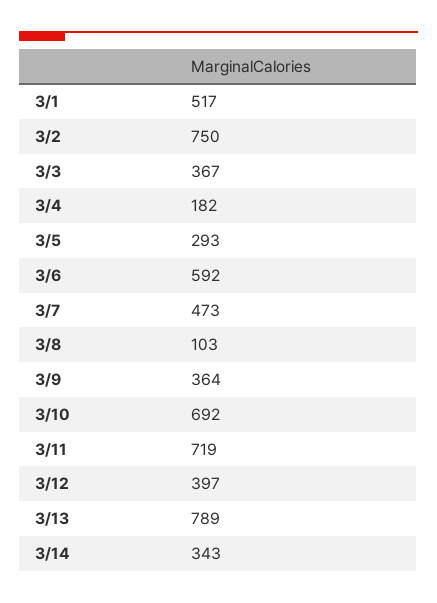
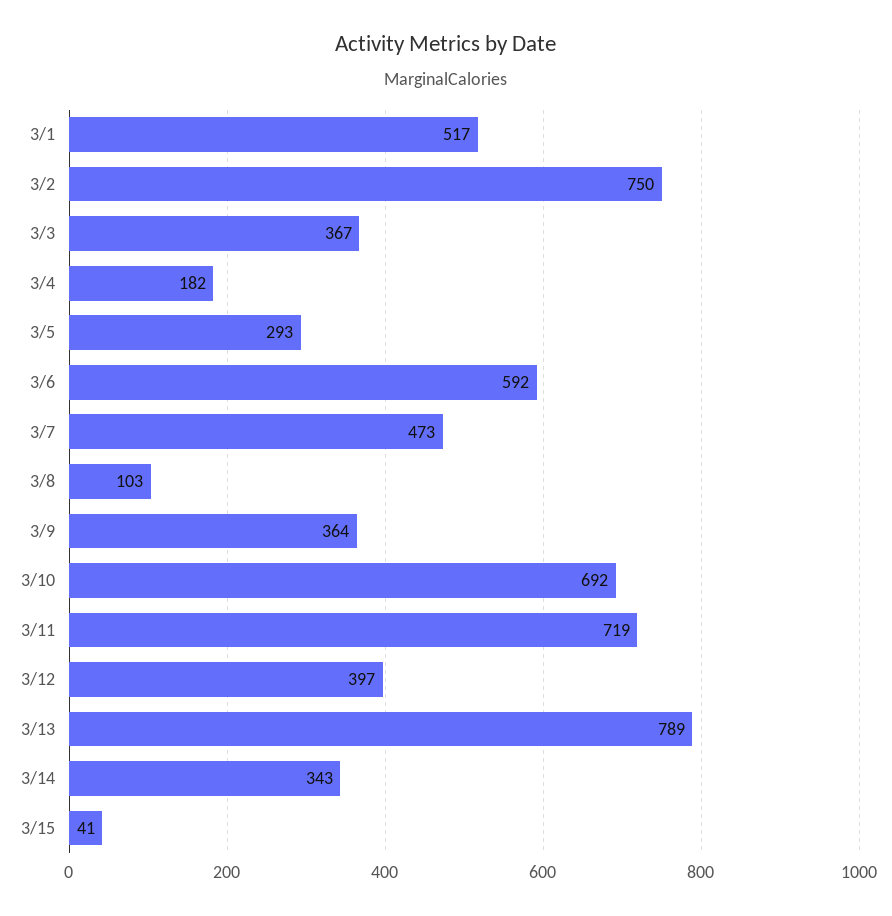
3/15: none -> 41

